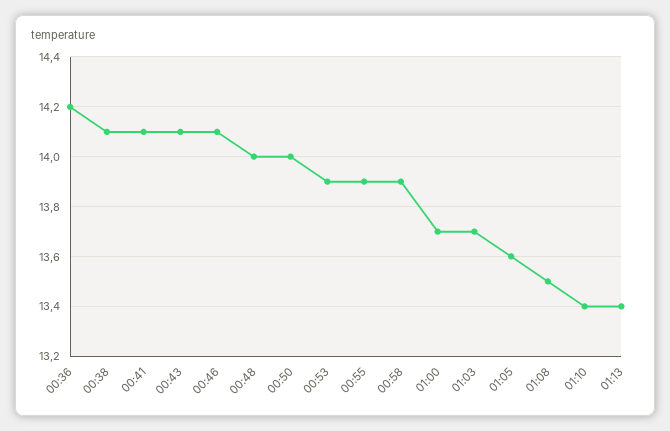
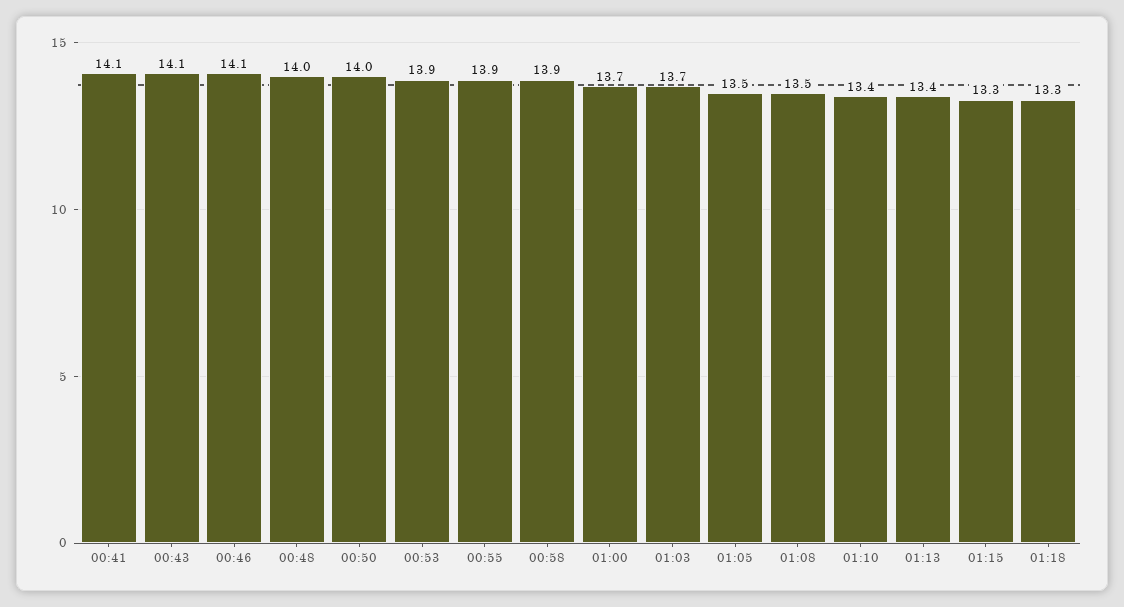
00:36: 14.2 -> none
00:38: 14.1 -> none
01:05: 13.6 -> 13.5
01:15: none -> 13.3
01:18: none -> 13.3

